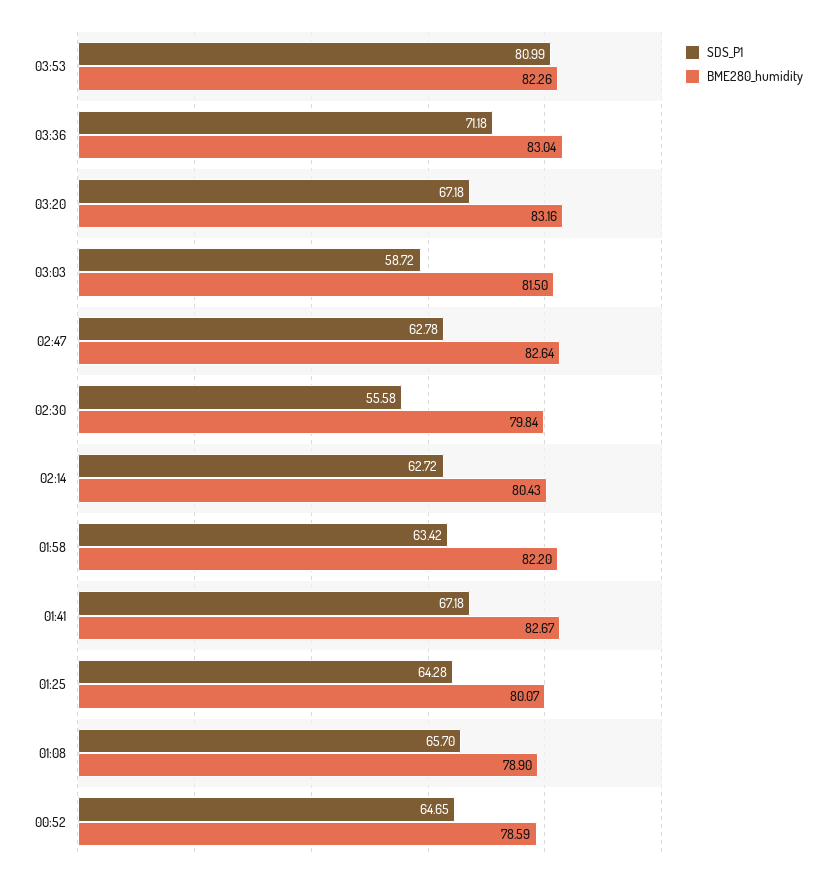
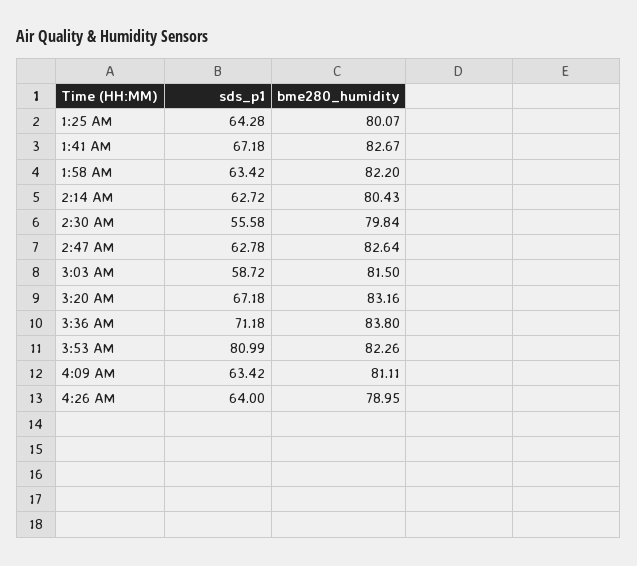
BME280_humidity, 03:36: 83.04 -> 83.8
SDS_P1, 01:08: 65.7 -> none
BME280_humidity, 01:08: 78.9 -> none
SDS_P1, 00:52: 64.65 -> none
BME280_humidity, 00:52: 78.59 -> none
SDS_P1, 4:09 AM: none -> 63.42
BME280_humidity, 4:09 AM: none -> 81.11
SDS_P1, 4:26 AM: none -> 64
BME280_humidity, 4:26 AM: none -> 78.95

